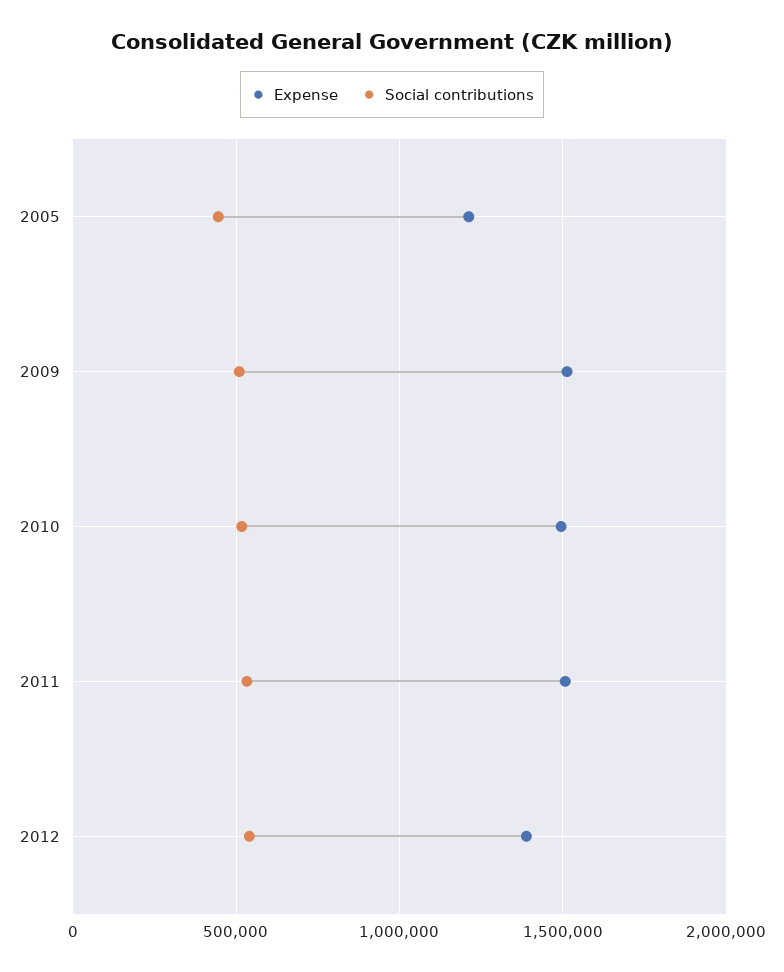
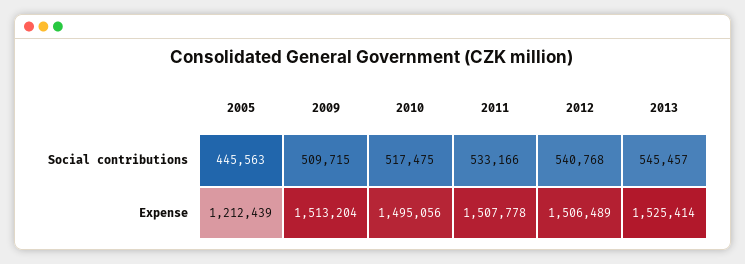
Expense, 2012: 1400000 -> 1506489
Social contributions, 2013: none -> 545457
Expense, 2013: none -> 1525414

